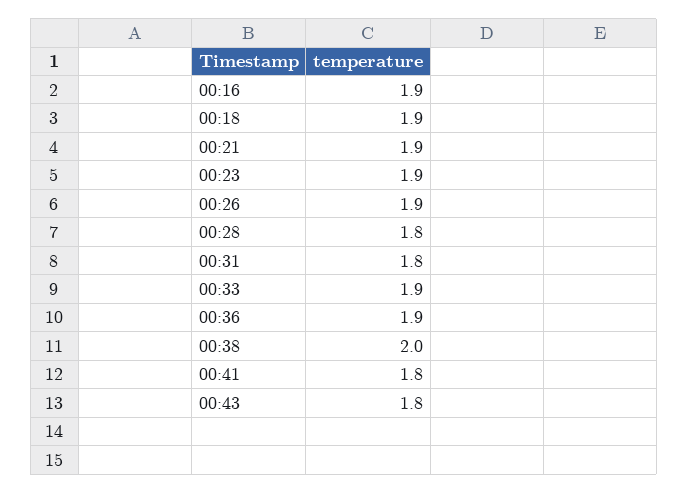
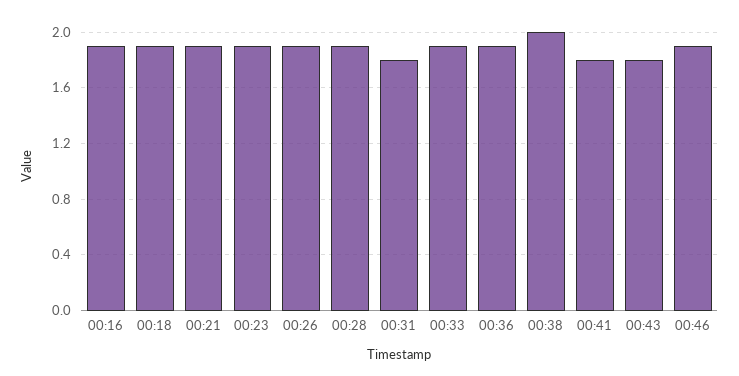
00:28: 1.8 -> 1.9
00:46: none -> 1.9

